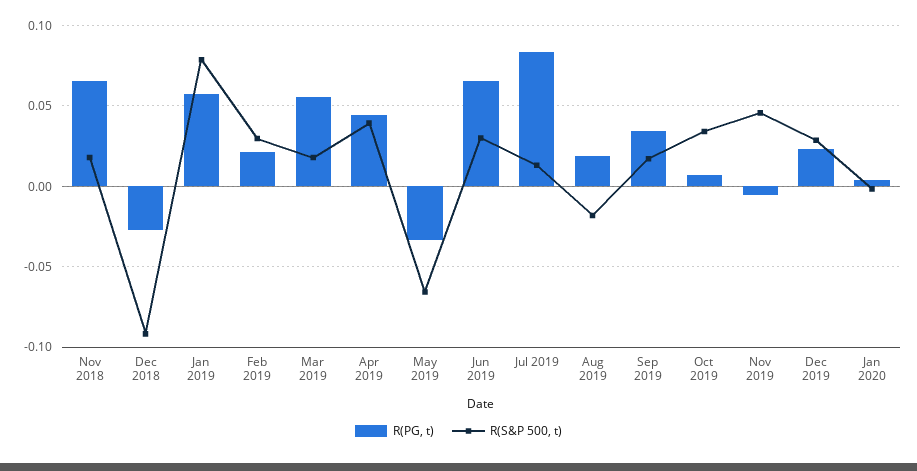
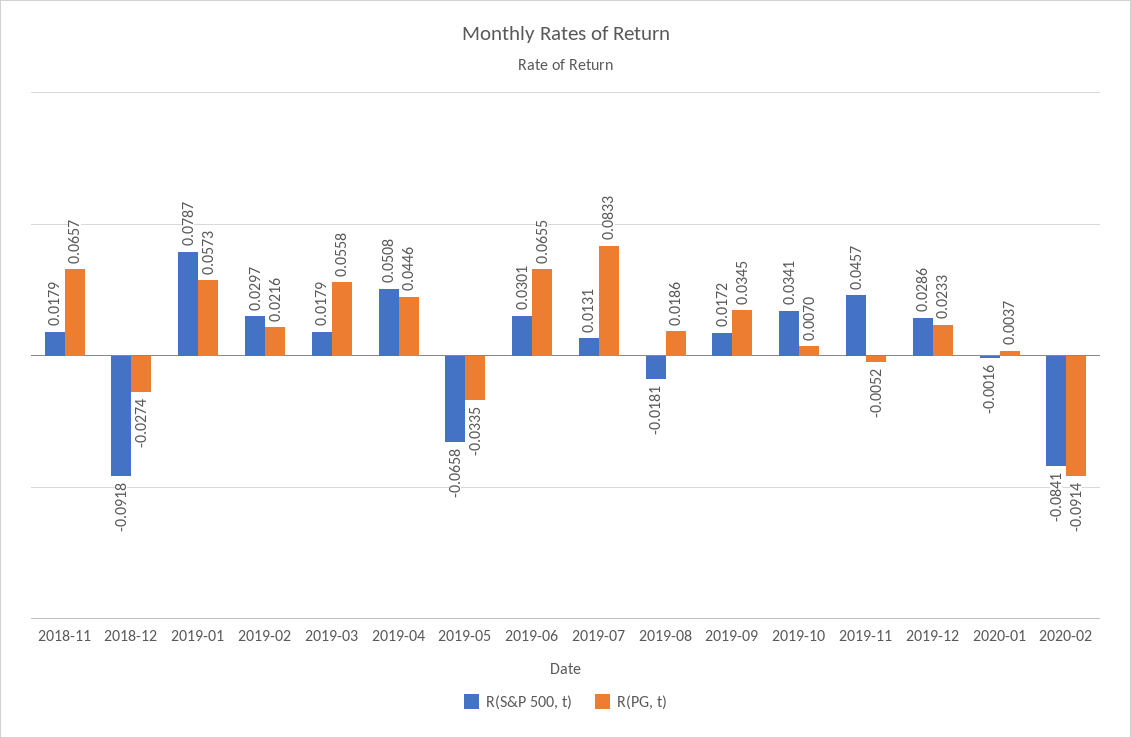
R(S&P 500, t), Apr 2019: 0.04 -> 0.0508
R(S&P 500, t), 2020-02: none -> -0.0841
R(PG, t), 2020-02: none -> -0.0914

